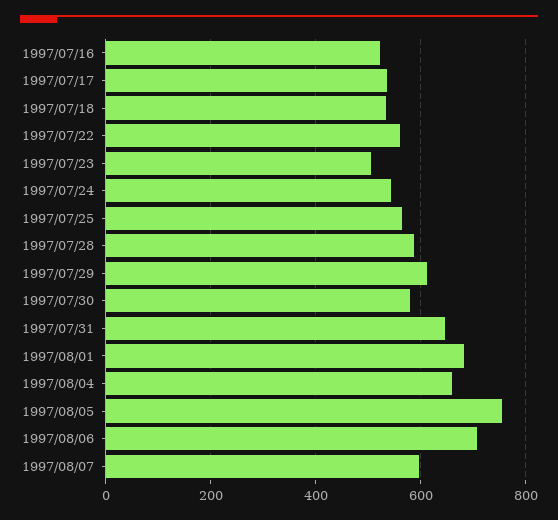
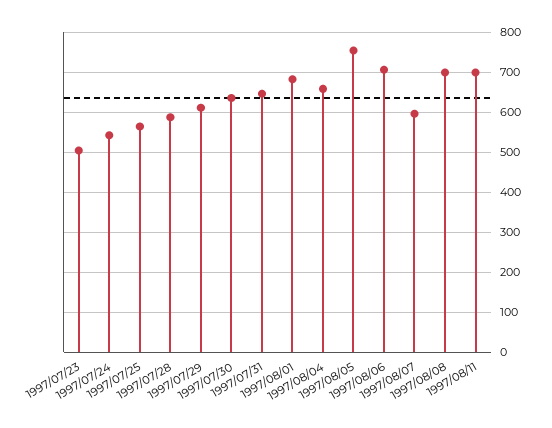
1997/07/16: 520 -> none
1997/07/17: 540 -> none
1997/07/18: 540 -> none
1997/07/22: 560 -> none
1997/07/30: 580 -> 640
1997/08/08: none -> 700
1997/08/11: none -> 700

